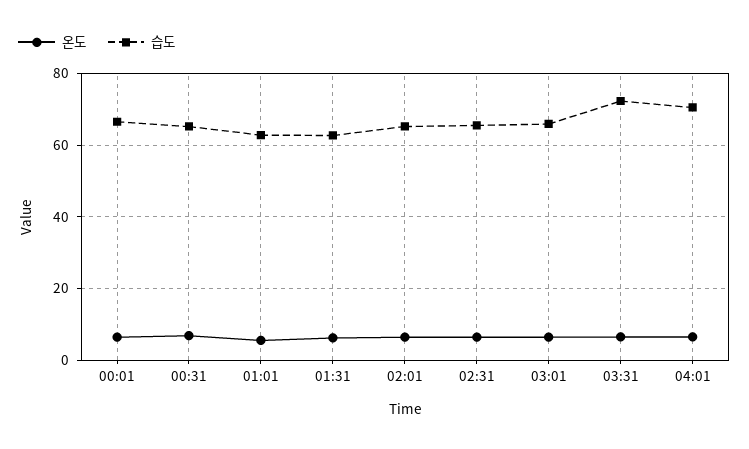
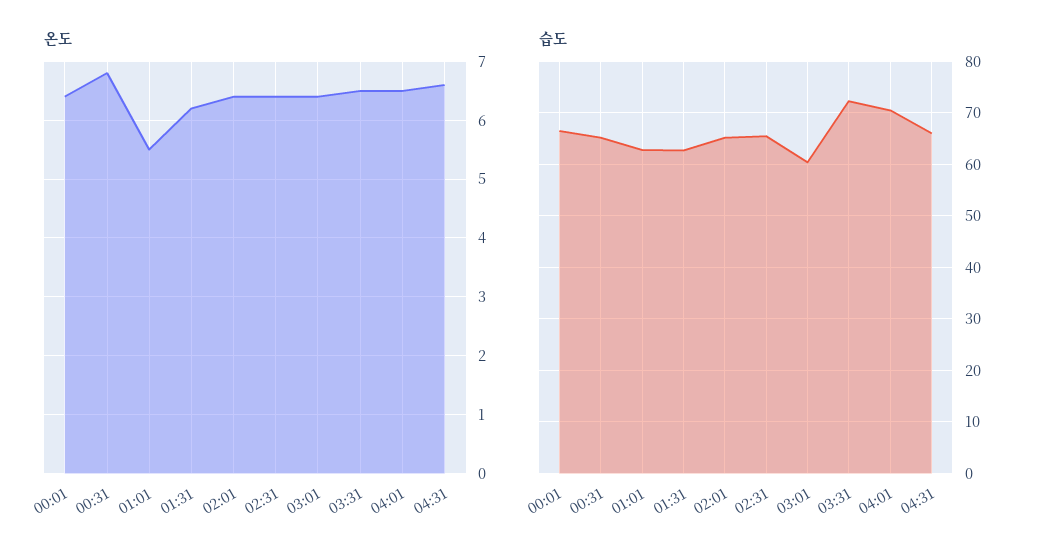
습도, 03:01: 66 -> 60
온도, 04:31: none -> 6.5
습도, 04:31: none -> 66

